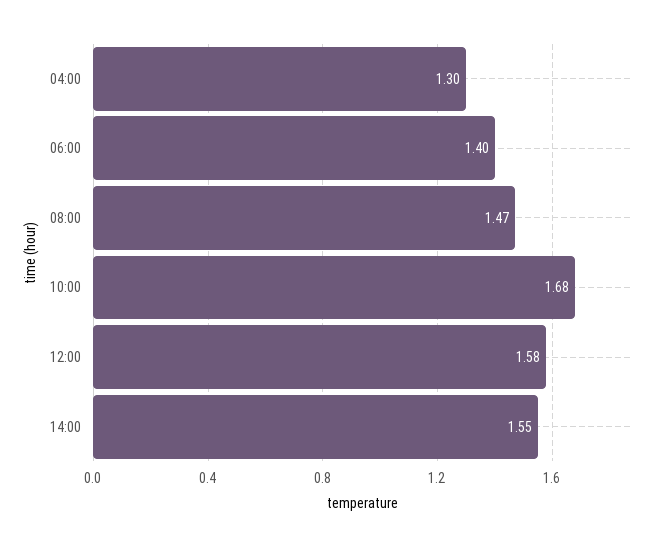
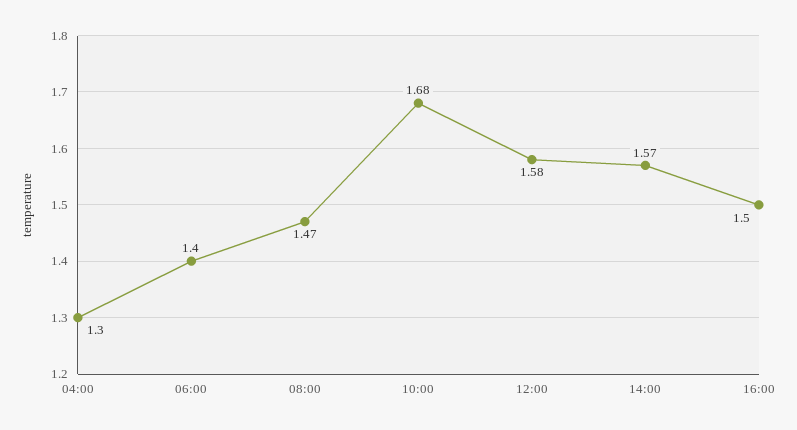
14:00: 1.55 -> 1.57
16:00: none -> 1.5

